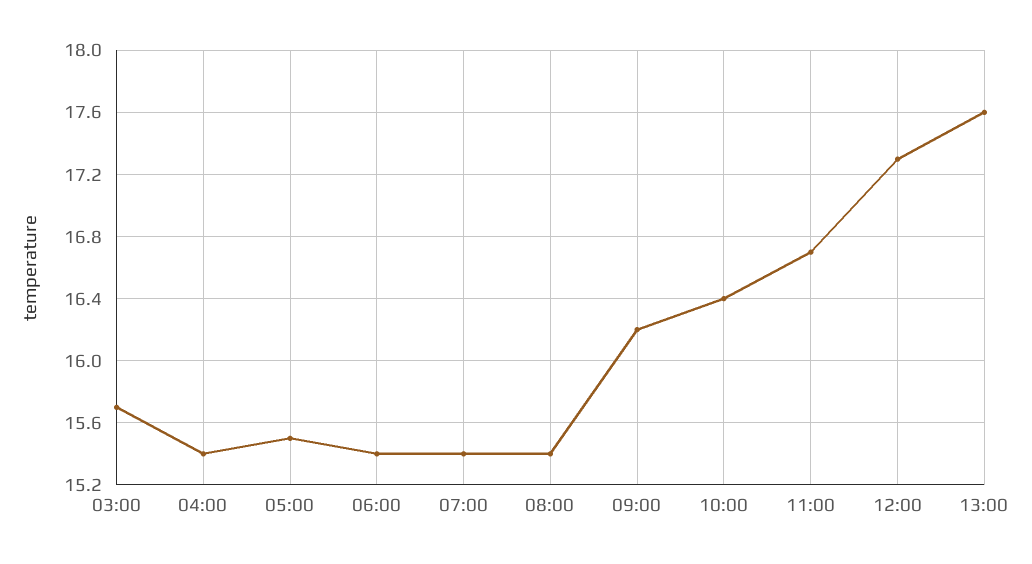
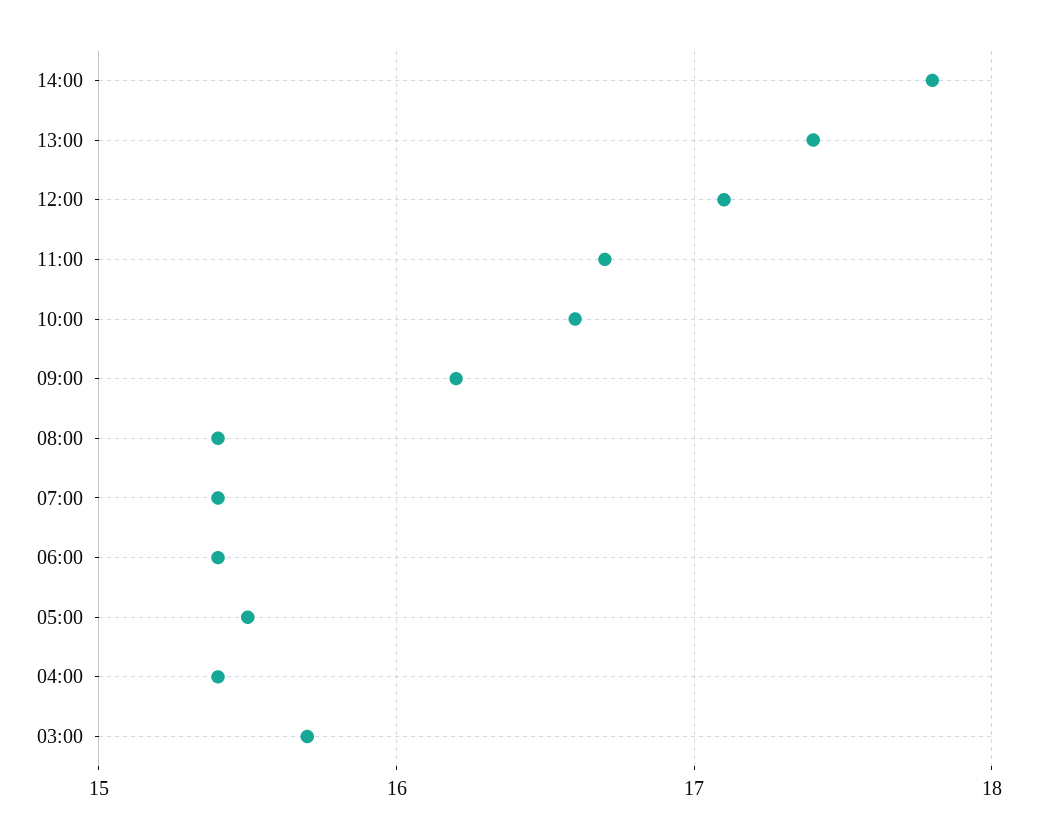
10:00: 16.4 -> 16.6
12:00: 17.3 -> 17.1
13:00: 17.6 -> 17.4
14:00: none -> 17.8

